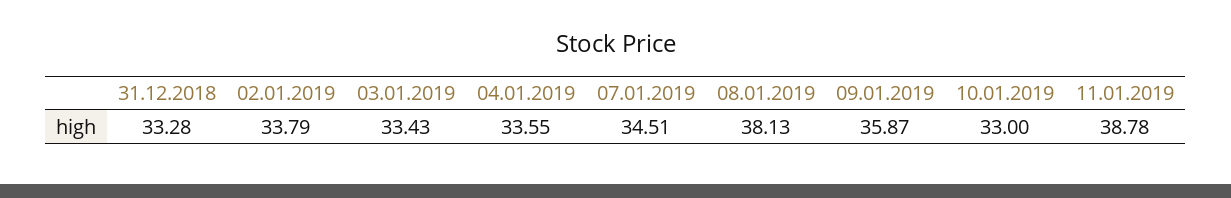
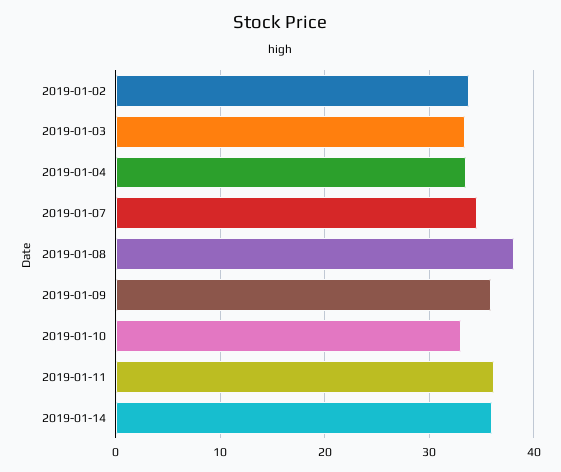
31.12.2018: 33.28 -> none
11.01.2019: 38.78 -> 36
2019-01-14: none -> 36

